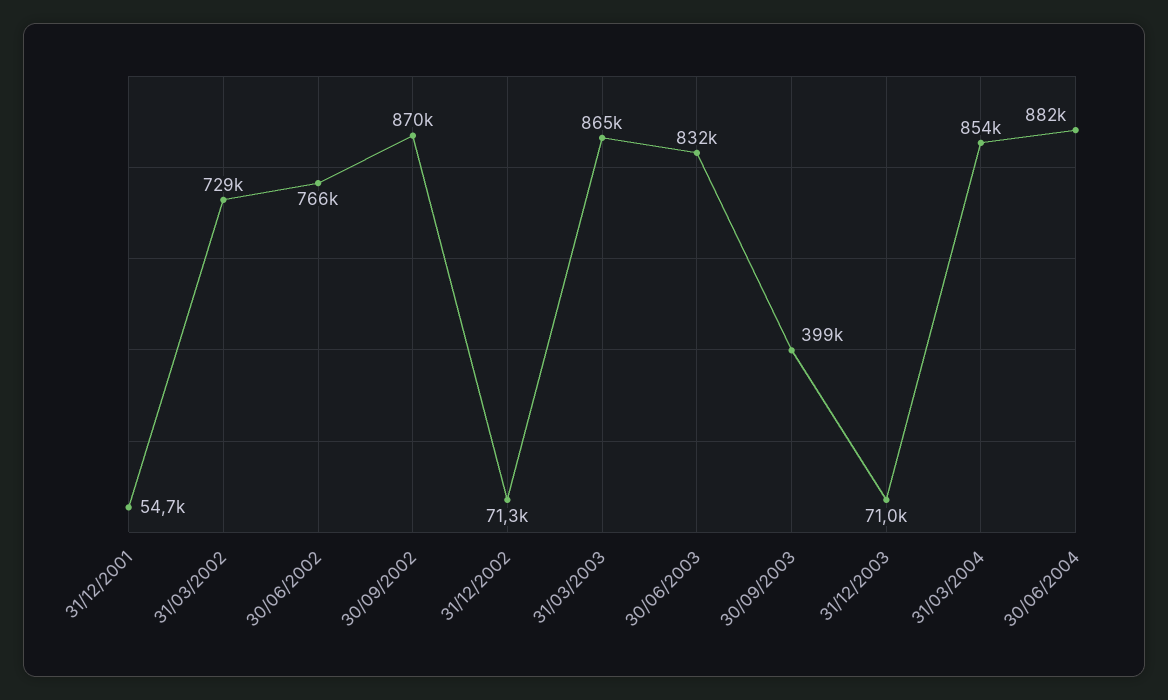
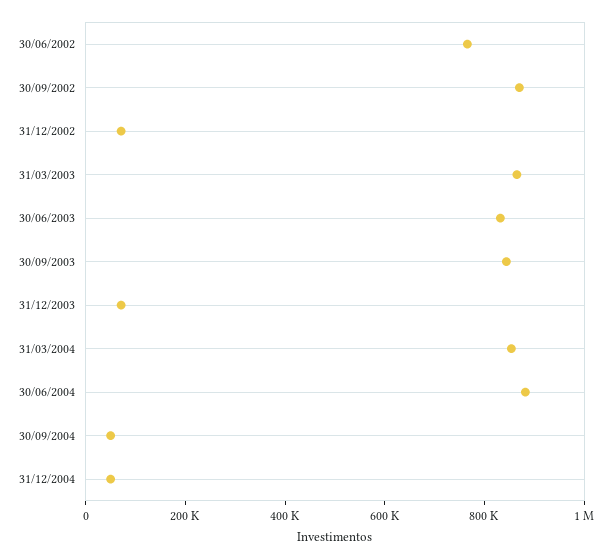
31/12/2001: 54700 -> none
31/03/2002: 729000 -> none
30/09/2003: 399000 -> 850000
30/09/2004: none -> 50000
31/12/2004: none -> 50000

